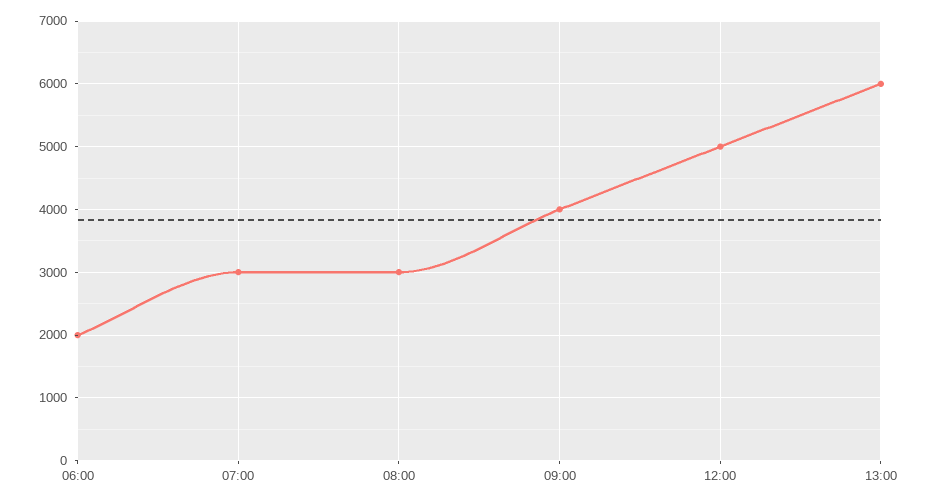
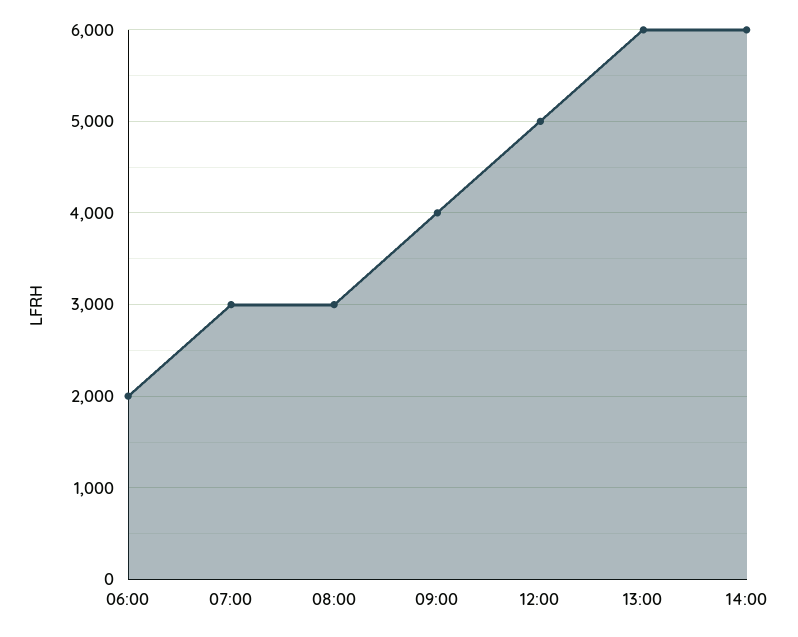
14:00: none -> 6000

